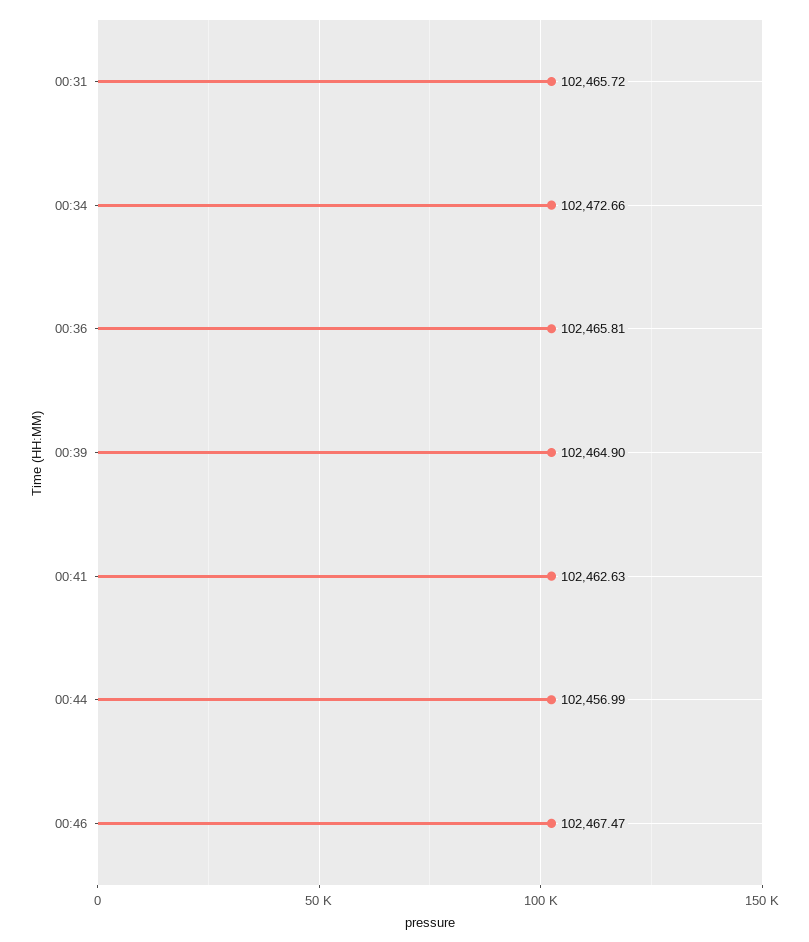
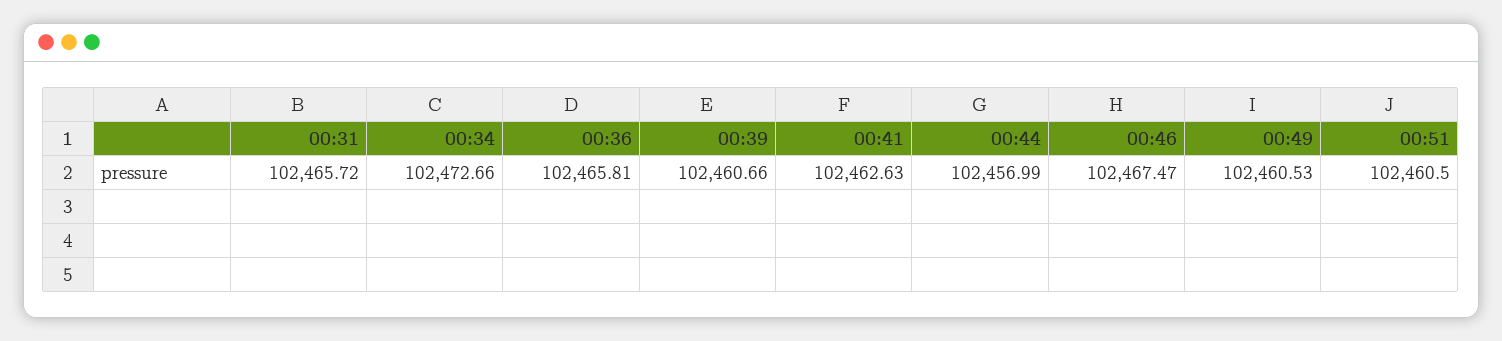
00:39: 102464.9 -> 102460.66
00:49: none -> 102460.53
00:51: none -> 102460.5

